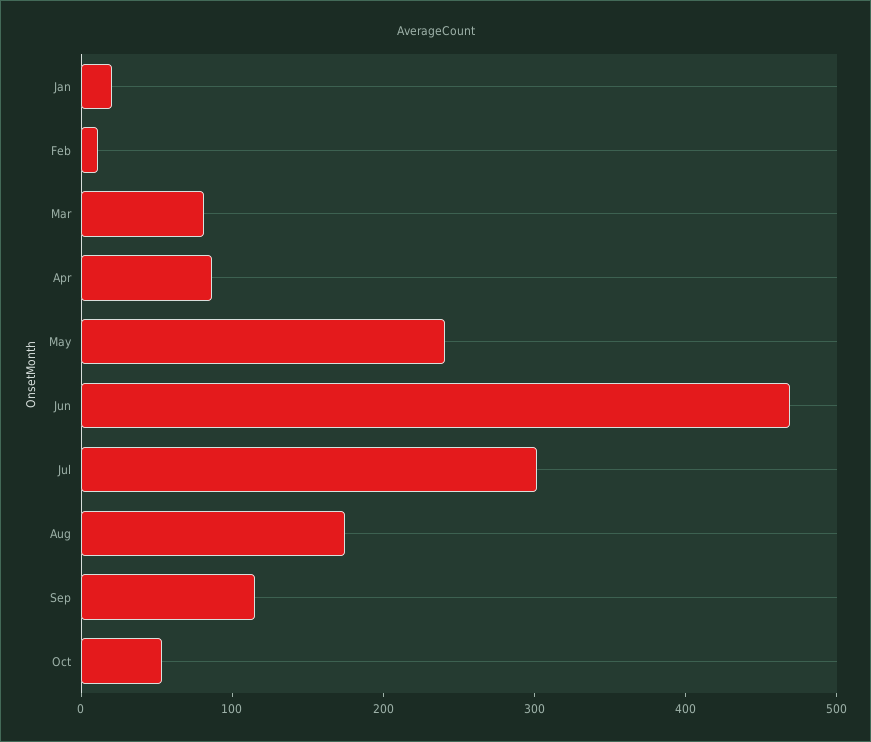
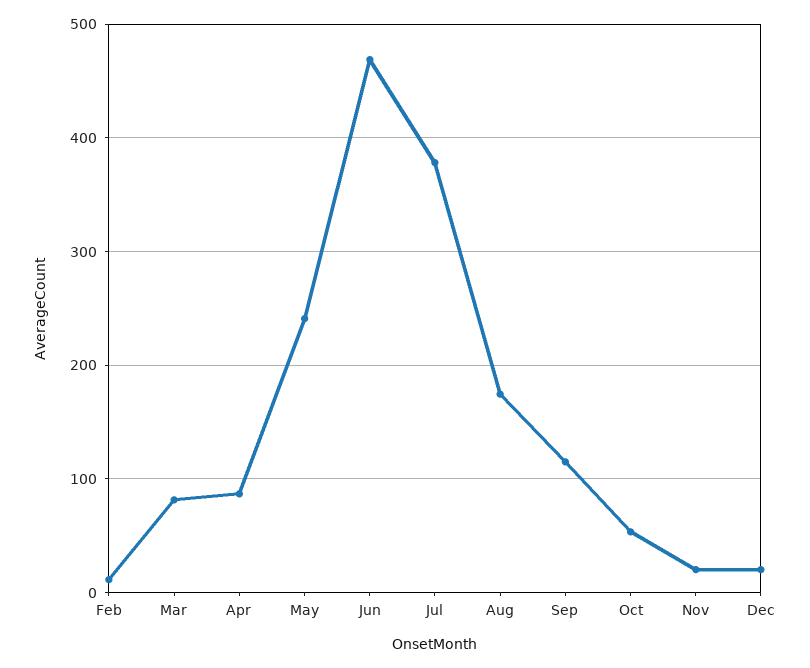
Jan: 20 -> none
Jul: 300 -> 380
Nov: none -> 20
Dec: none -> 20

